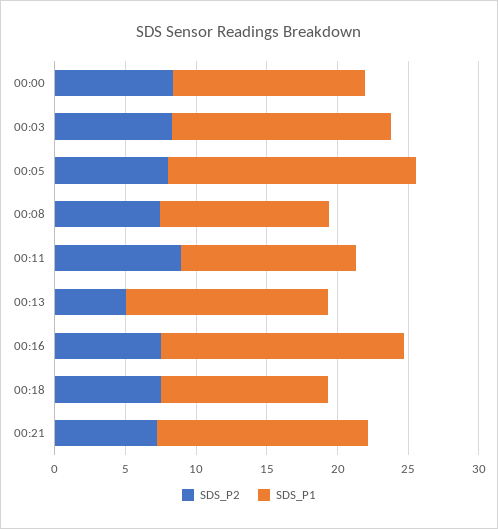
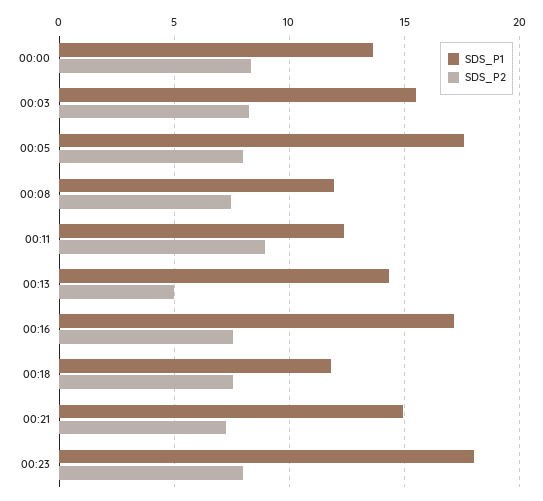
SDS_P1, 00:23: none -> 18
SDS_P2, 00:23: none -> 8

